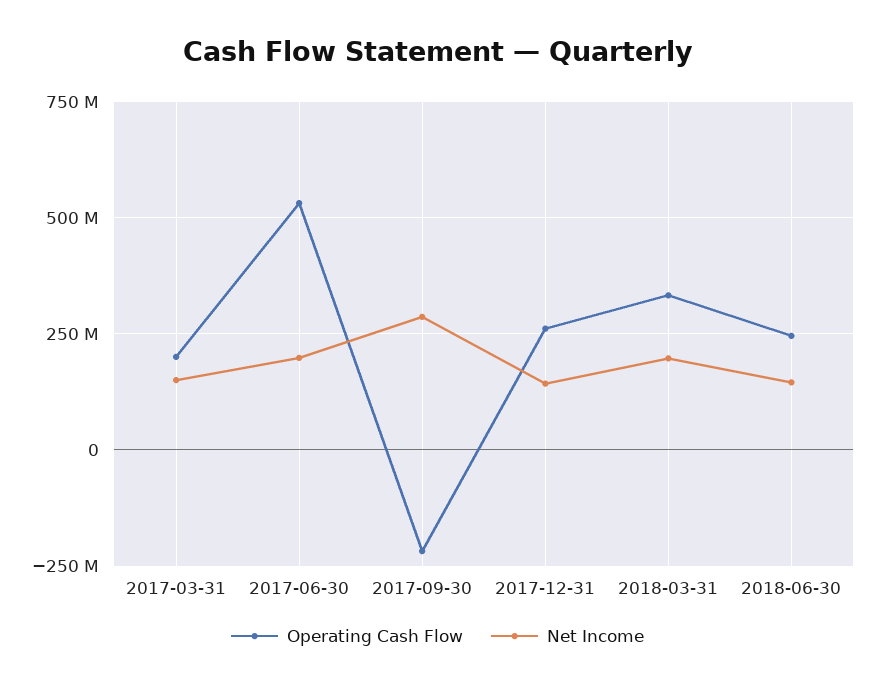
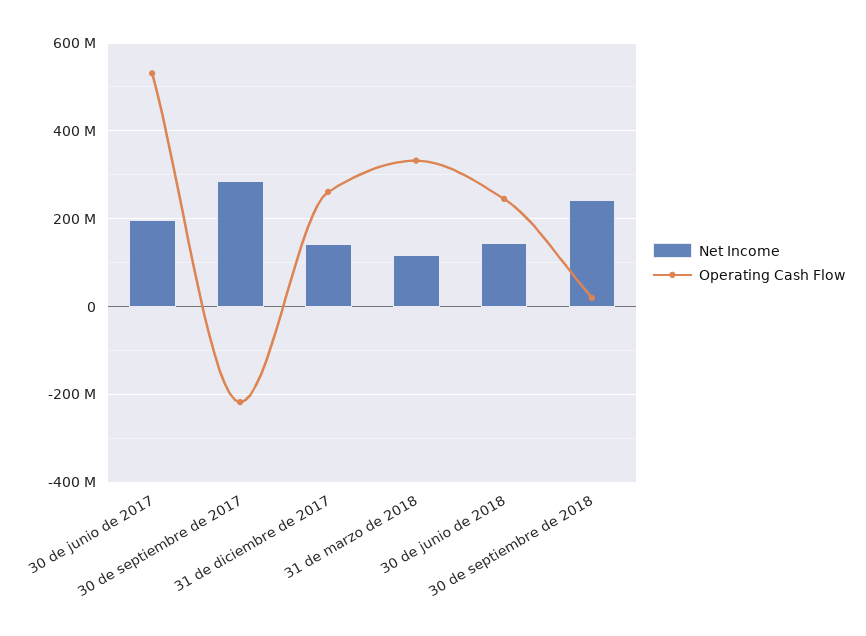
Operating Cash Flow, 2017-03-31: 200000000 -> none
Net Income, 2017-03-31: 150000000 -> none
Net Income, 2018-03-31: 200000000 -> 120000000
Net Income, 30 de septiembre de 2018: none -> 240000000
Operating Cash Flow, 30 de septiembre de 2018: none -> 20000000

